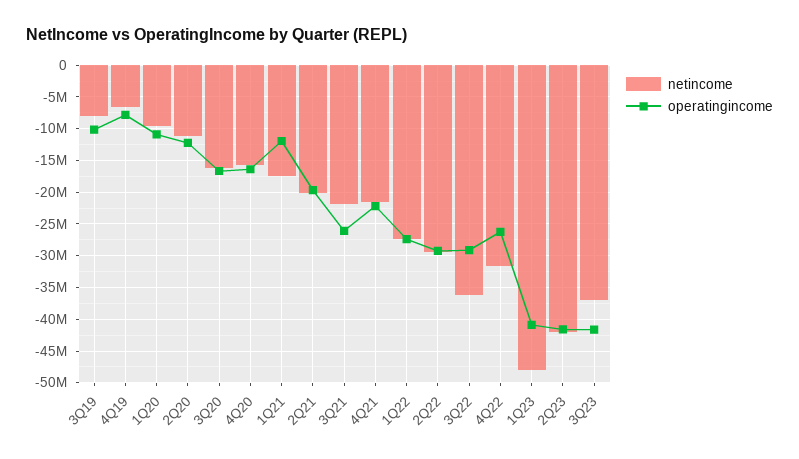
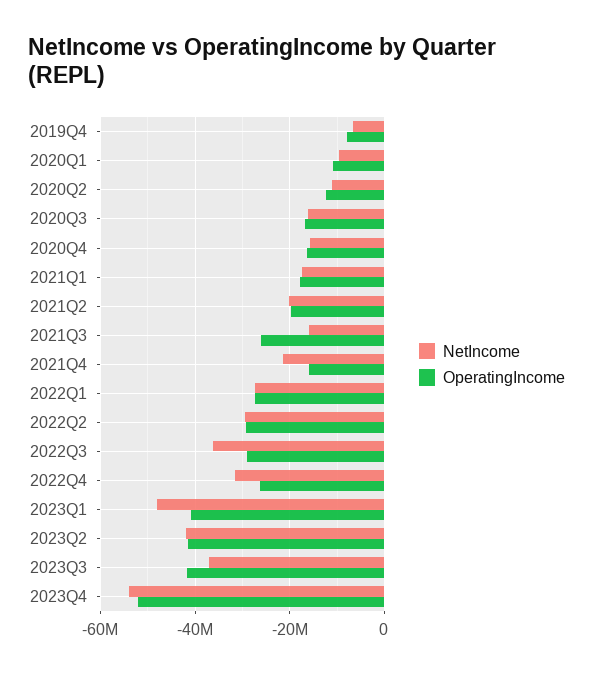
netincome, 3Q19: -8000000 -> none
operatingincome, 3Q19: -10000000 -> none
operatingincome, 1Q21: -12000000 -> -18000000
netincome, 3Q21: -22000000 -> -16000000
operatingincome, 4Q21: -22000000 -> -16000000
netincome, 2023Q4: none -> -54000000
operatingincome, 2023Q4: none -> -52000000

